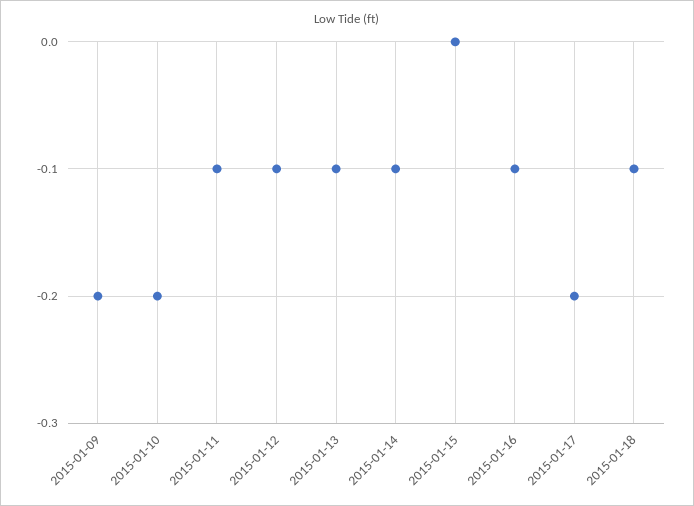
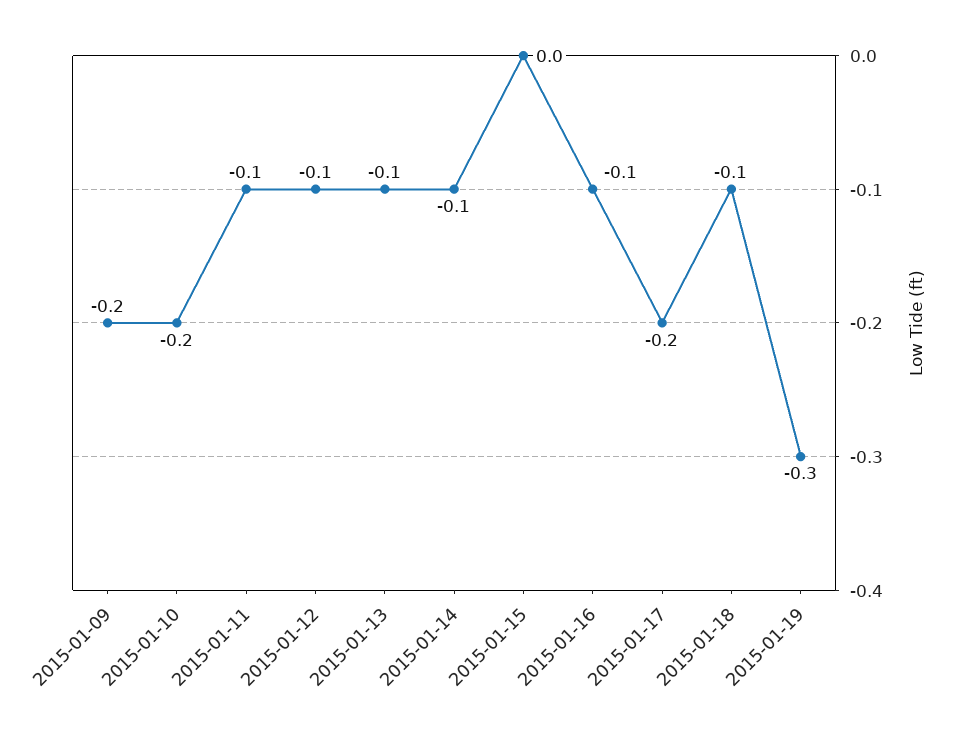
2015-01-19: none -> -0.3

